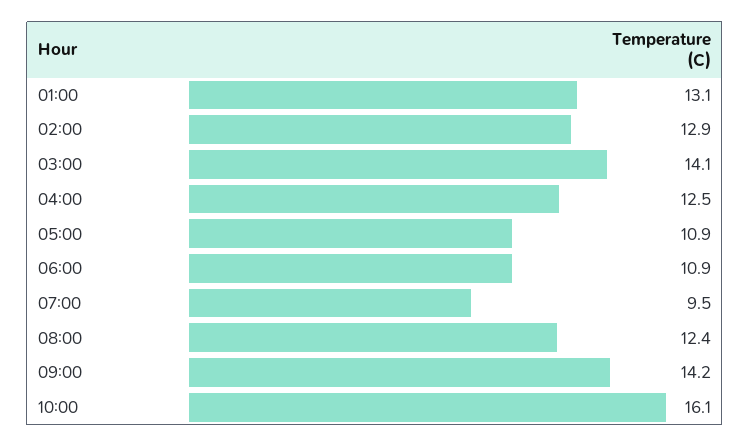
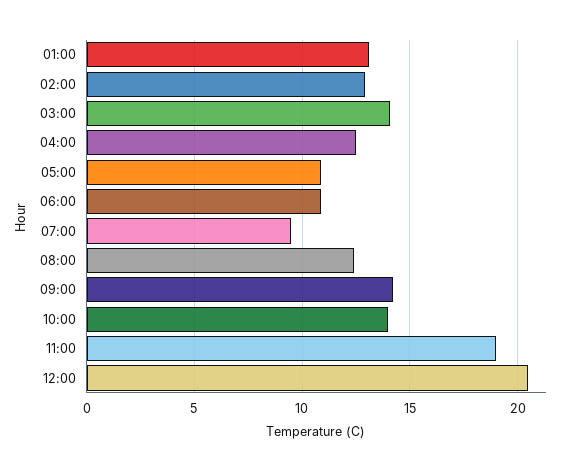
10:00: 16.1 -> 14
11:00: none -> 19
12:00: none -> 20.5

